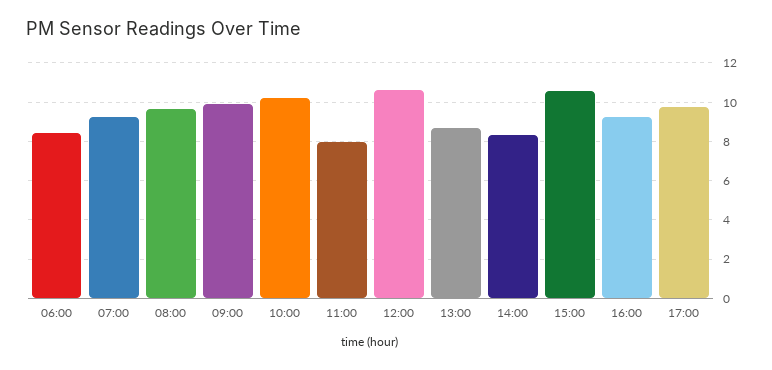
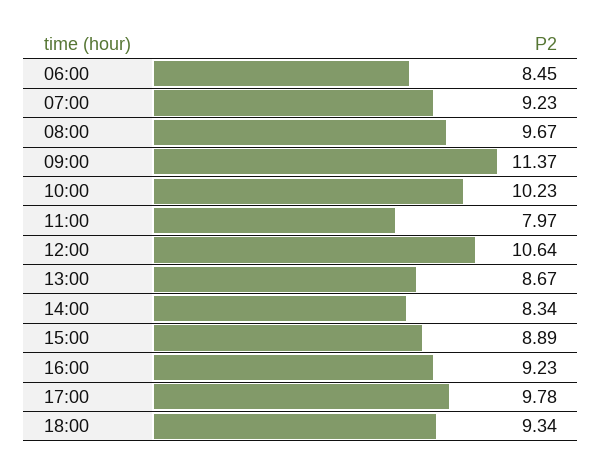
09:00: 10 -> 11.37
15:00: 10.5 -> 8.89
18:00: none -> 9.34

